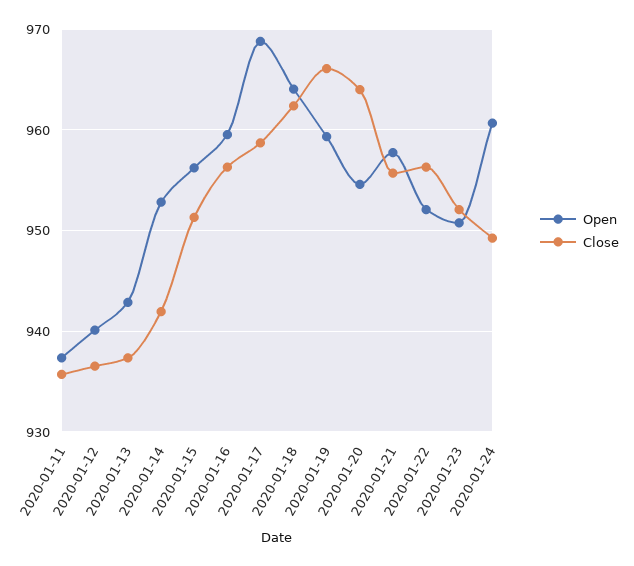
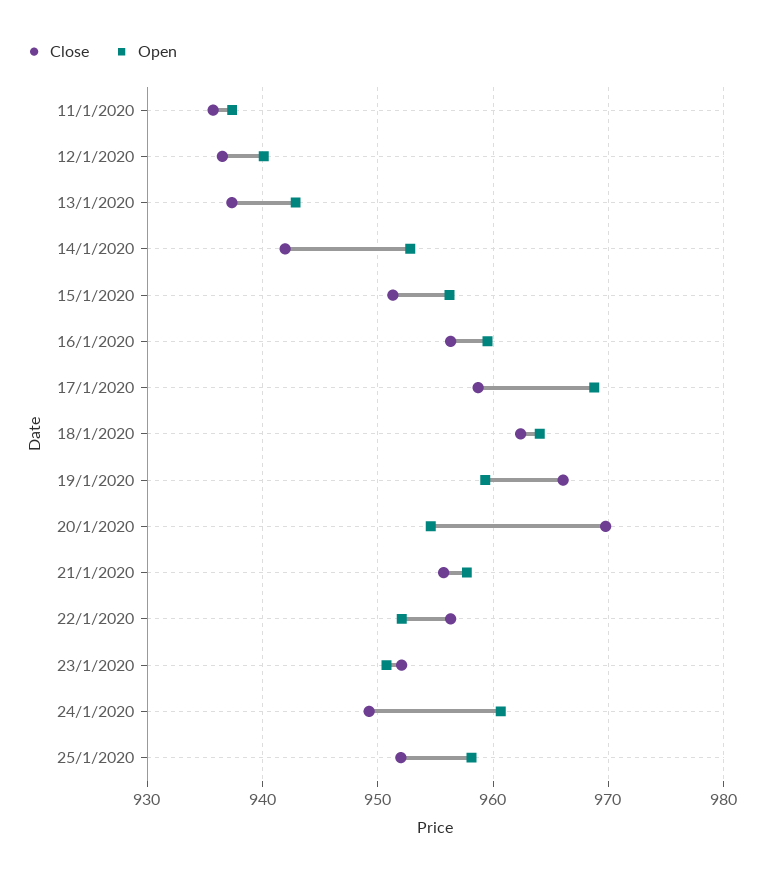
Close, 2020-01-20: 964 -> 970
Close, 25/1/2020: none -> 952
Open, 25/1/2020: none -> 958

